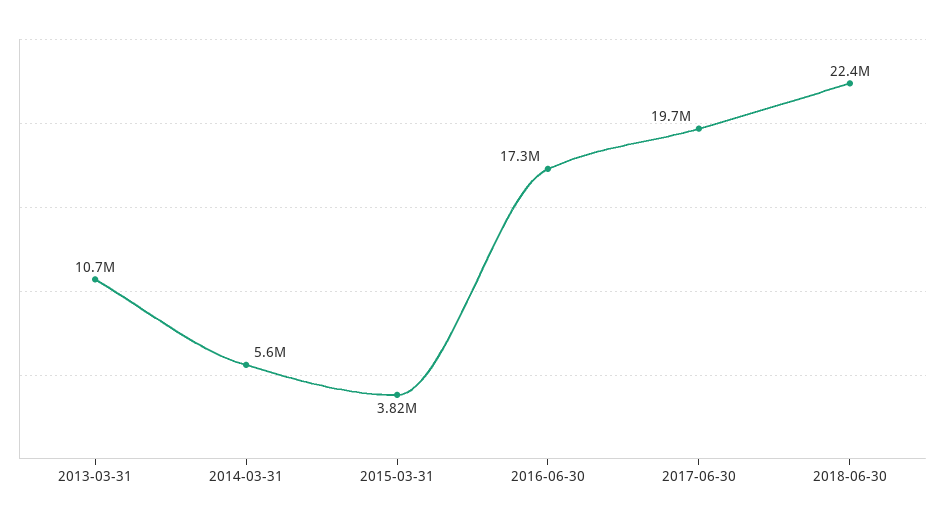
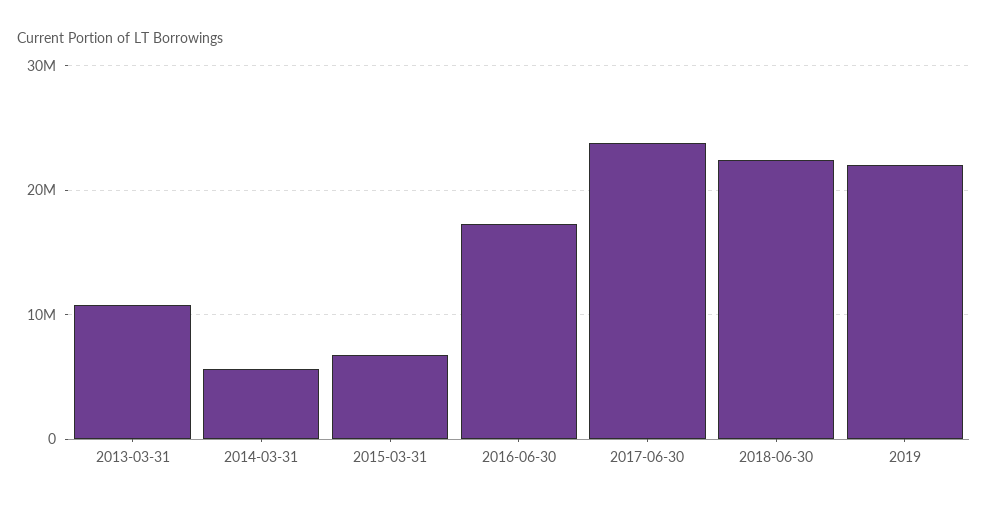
2015-03-31: 3820000 -> 7000000
2017-06-30: 19700000 -> 24000000
2019: none -> 22000000

